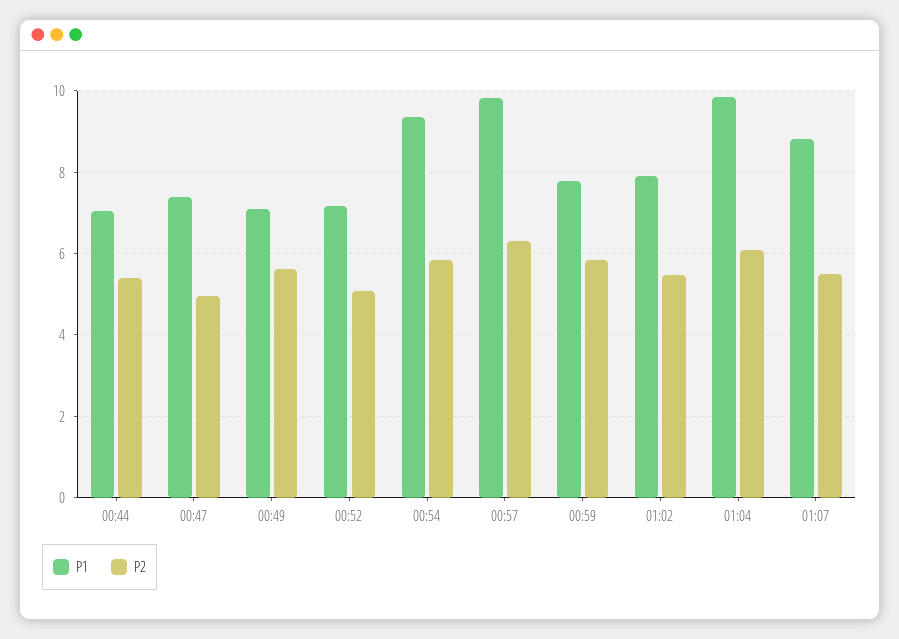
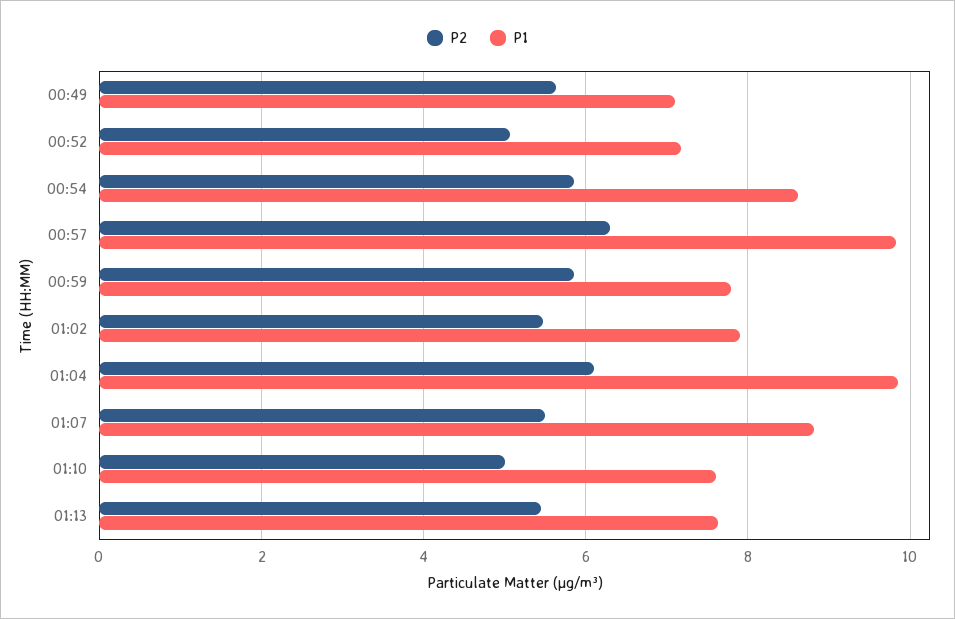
P1, 00:44: 7 -> none
P2, 00:44: 5.4 -> none
P1, 00:47: 7.4 -> none
P2, 00:47: 5 -> none
P1, 00:54: 9.4 -> 8.6
P2, 01:10: none -> 5
P1, 01:10: none -> 7.6
P2, 01:13: none -> 5.4
P1, 01:13: none -> 7.6

